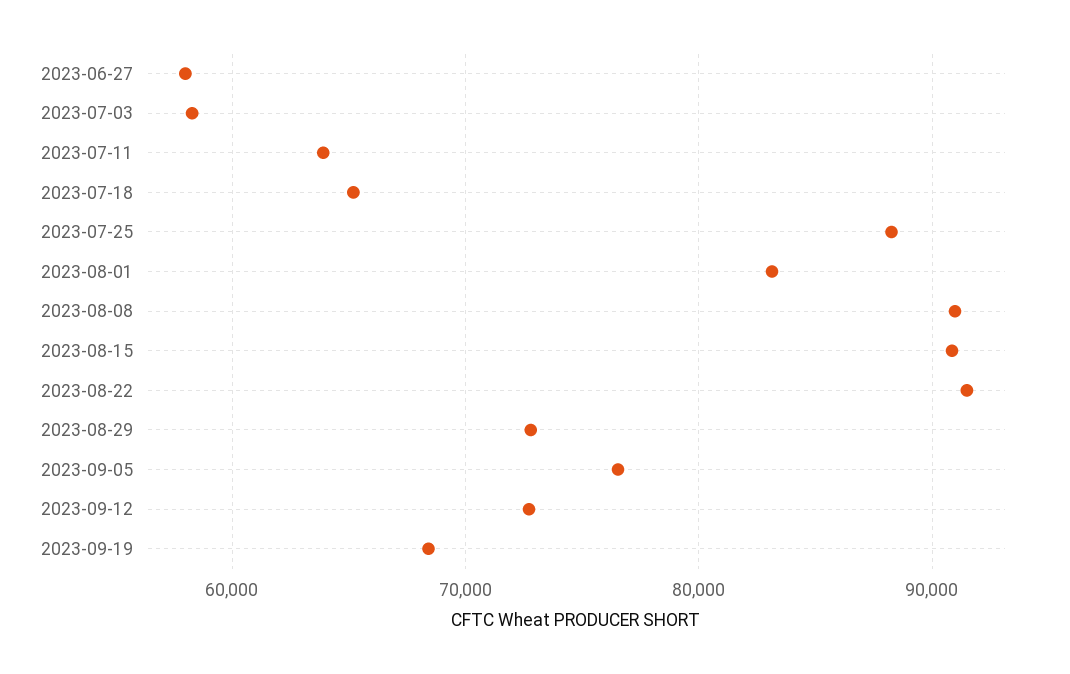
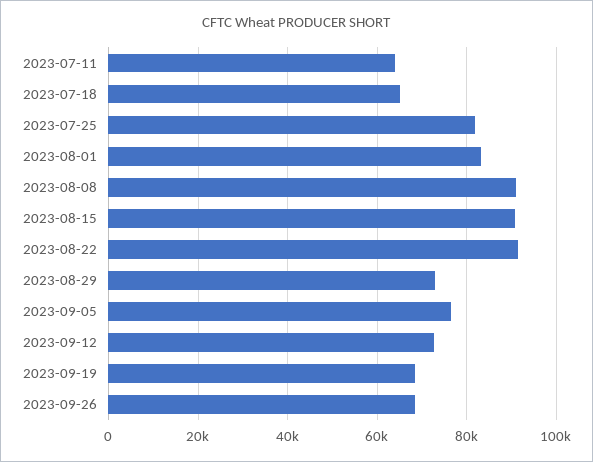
2023-06-27: 58000 -> none
2023-07-03: 58000 -> none
2023-07-25: 88000 -> 82000
2023-09-26: none -> 68000

